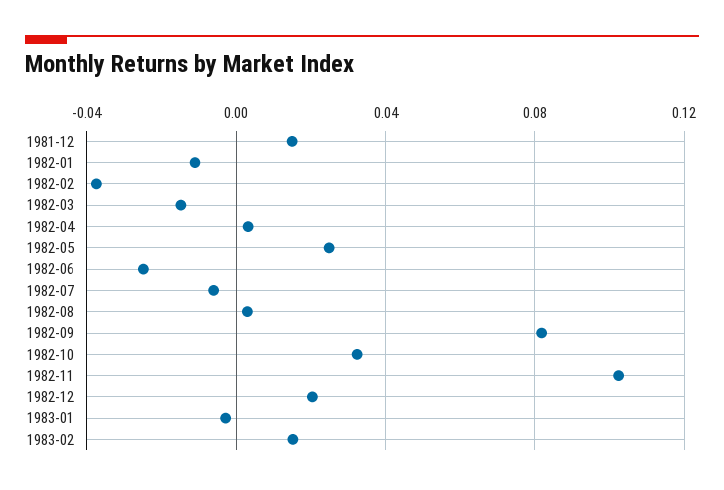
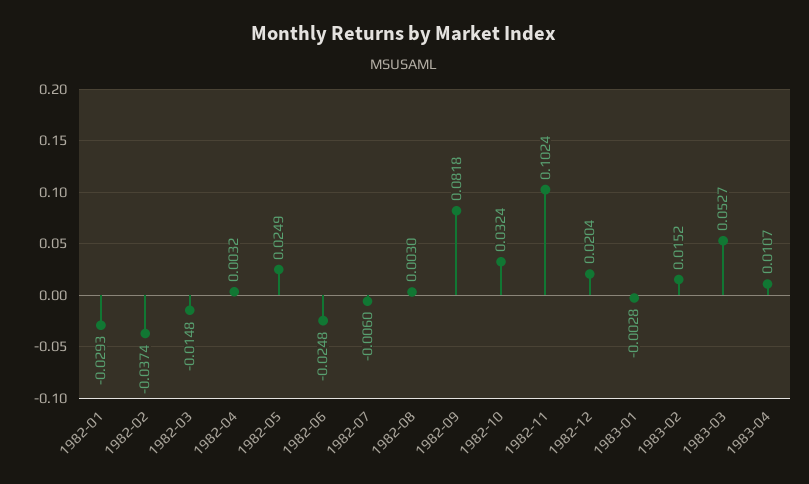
1981-12: 0.015 -> none
1982-01: -0.01 -> -0.0293
1983-03: none -> 0.0527
1983-04: none -> 0.0107

